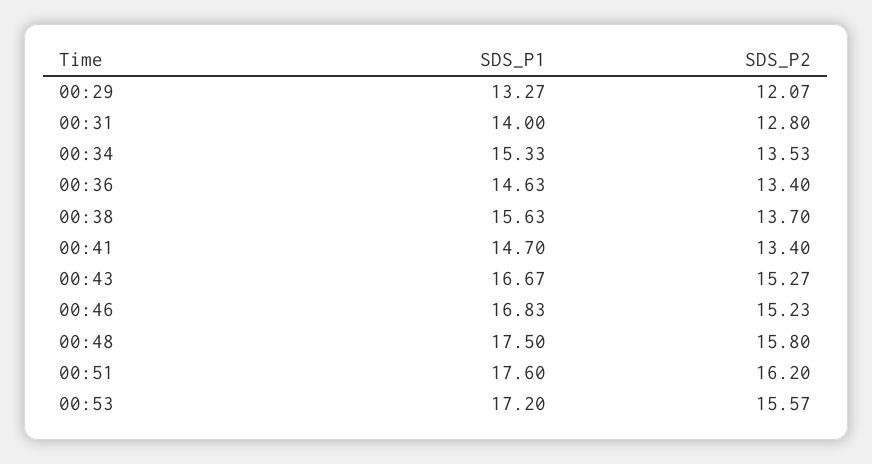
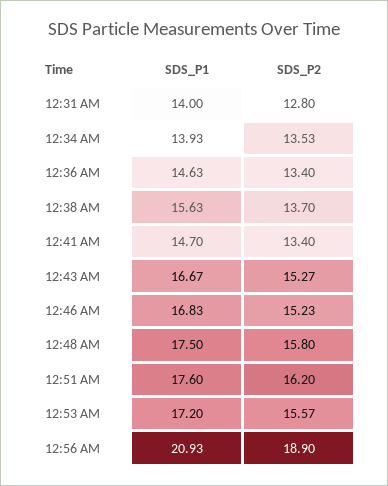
SDS_P1, 00:29: 13.27 -> none
SDS_P2, 00:29: 12.07 -> none
SDS_P1, 00:34: 15.33 -> 13.93
SDS_P1, 12:56 AM: none -> 20.93
SDS_P2, 12:56 AM: none -> 18.9

